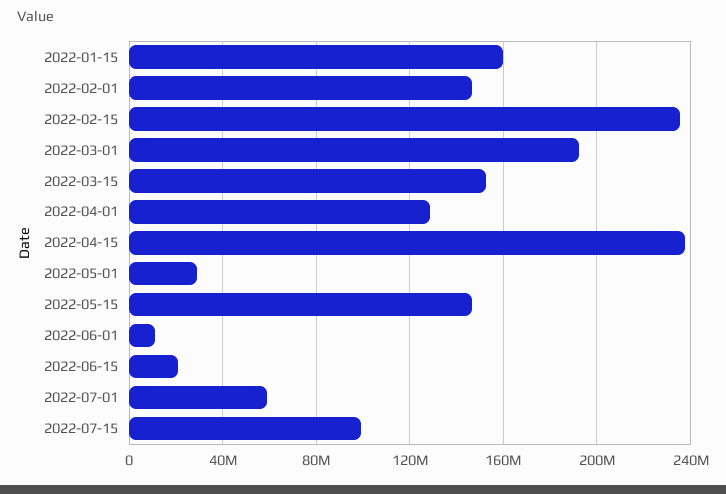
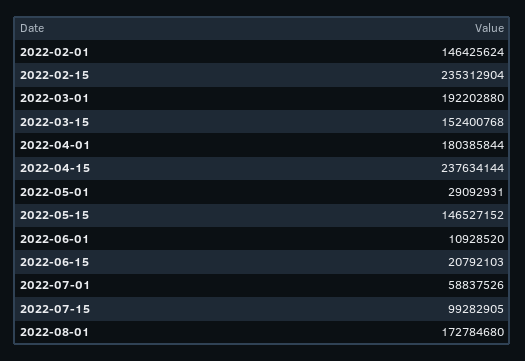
2022-01-15: 160000000 -> none
2022-04-01: 130000000 -> 180385844
2022-08-01: none -> 172784680

